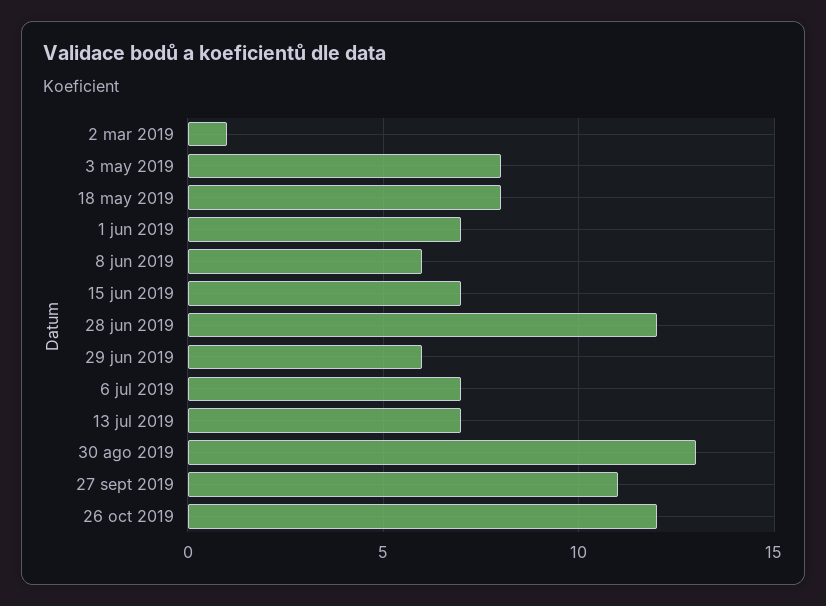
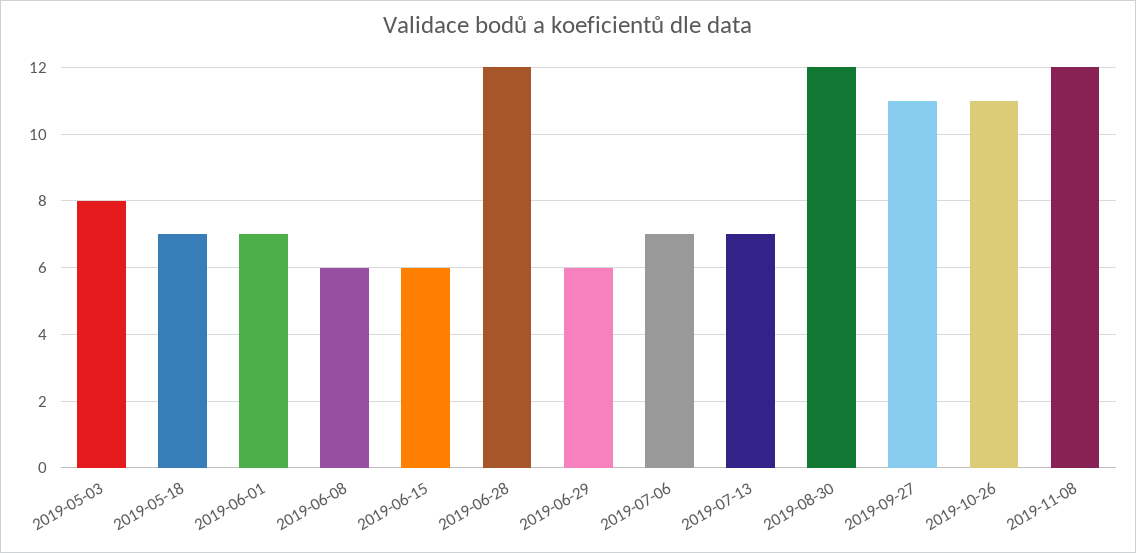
2 mar 2019: 1 -> none
18 may 2019: 8 -> 7
15 jun 2019: 7 -> 6
30 ago 2019: 13 -> 12
26 oct 2019: 12 -> 11
2019-11-08: none -> 12

